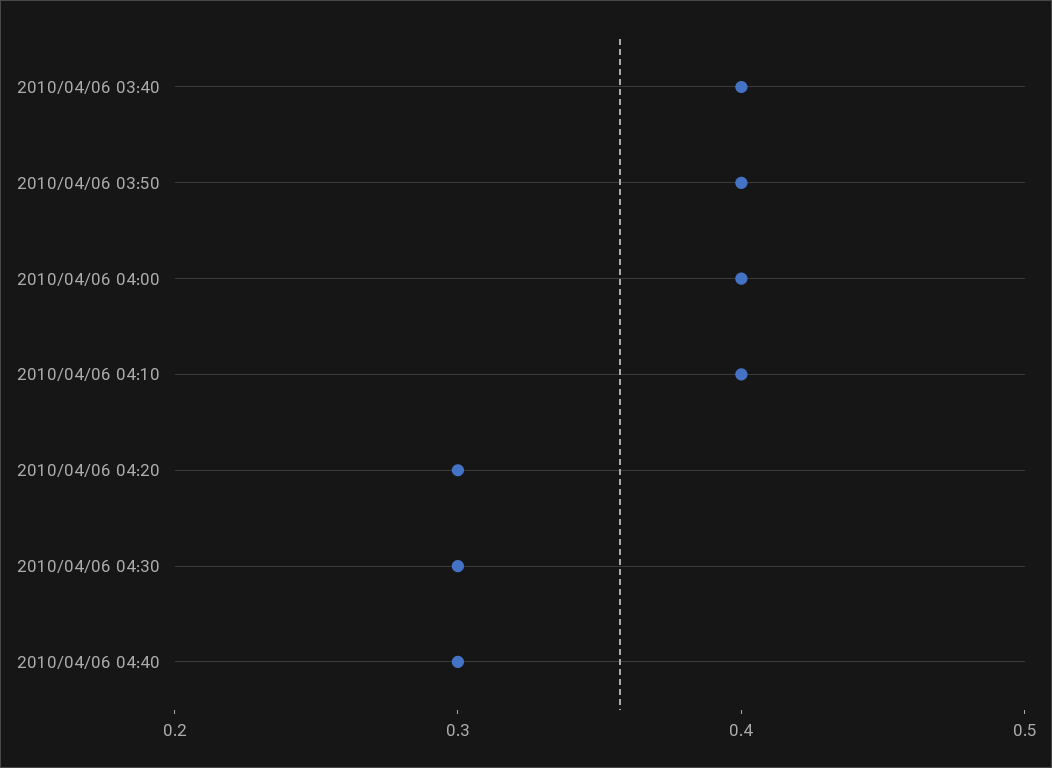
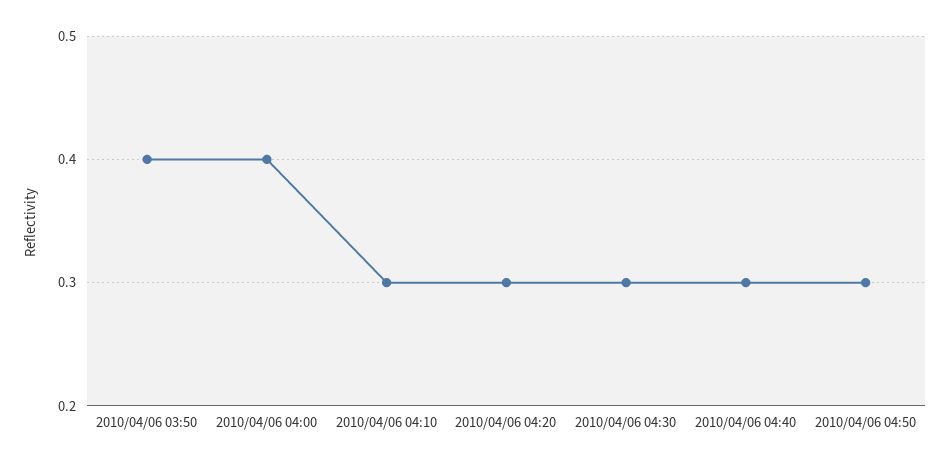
2010/04/06 03:40: 0.4 -> none
2010/04/06 04:10: 0.4 -> 0.3
2010/04/06 04:50: none -> 0.3

